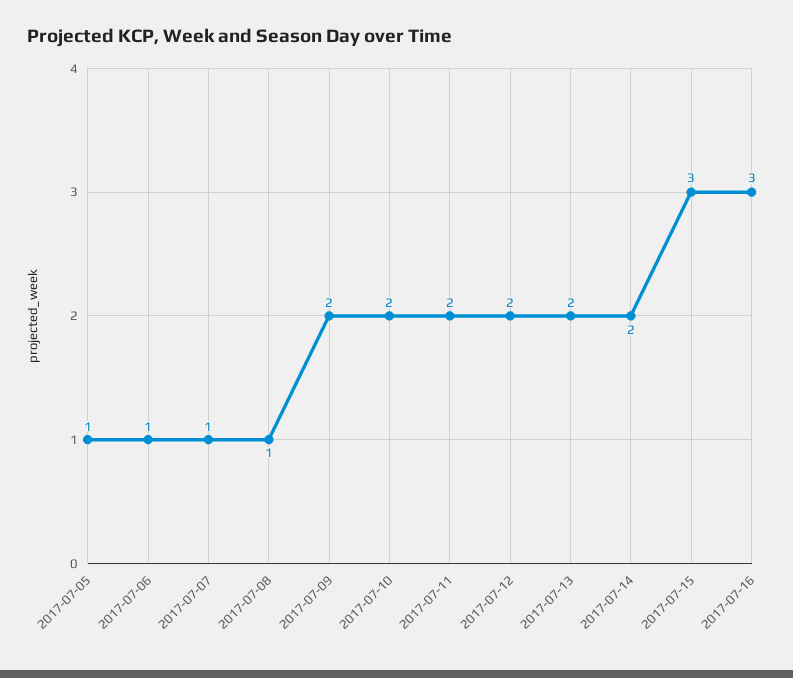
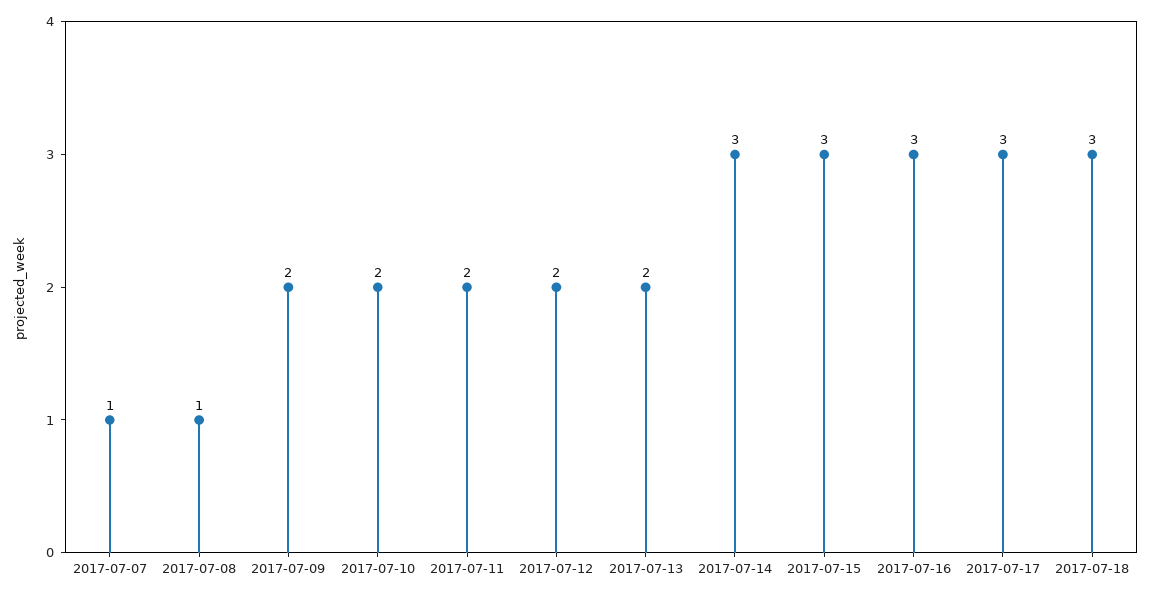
2017-07-05: 1 -> none
2017-07-06: 1 -> none
2017-07-14: 2 -> 3
2017-07-17: none -> 3
2017-07-18: none -> 3

